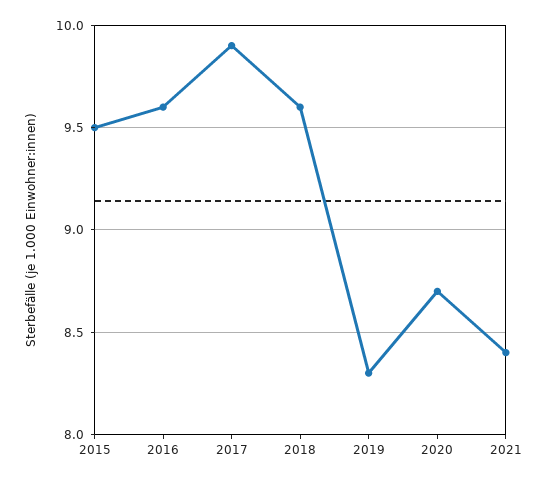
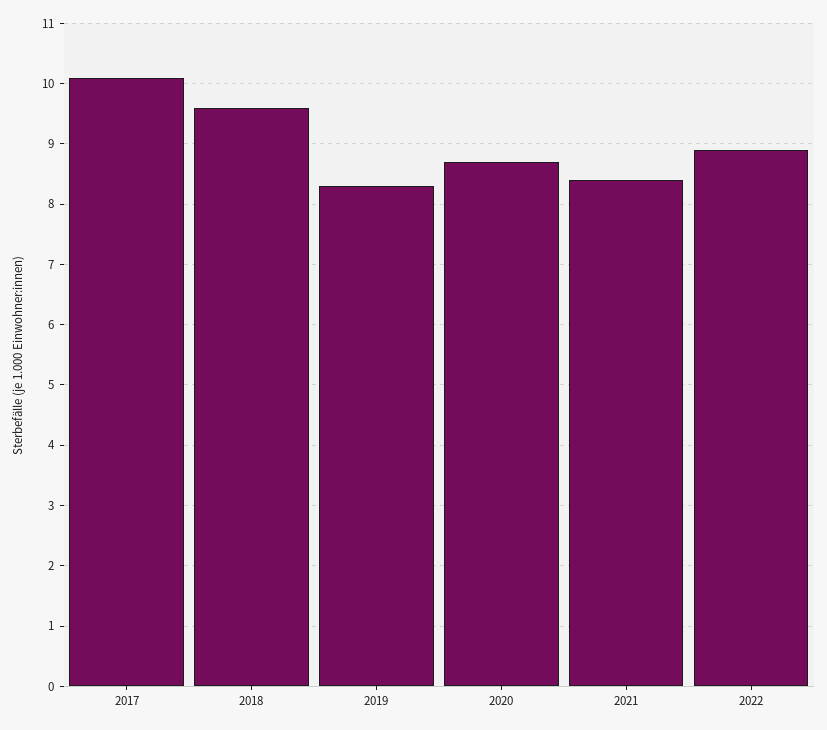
2015: 9.5 -> none
2016: 9.6 -> none
2017: 9.9 -> 10.1
2022: none -> 8.9

